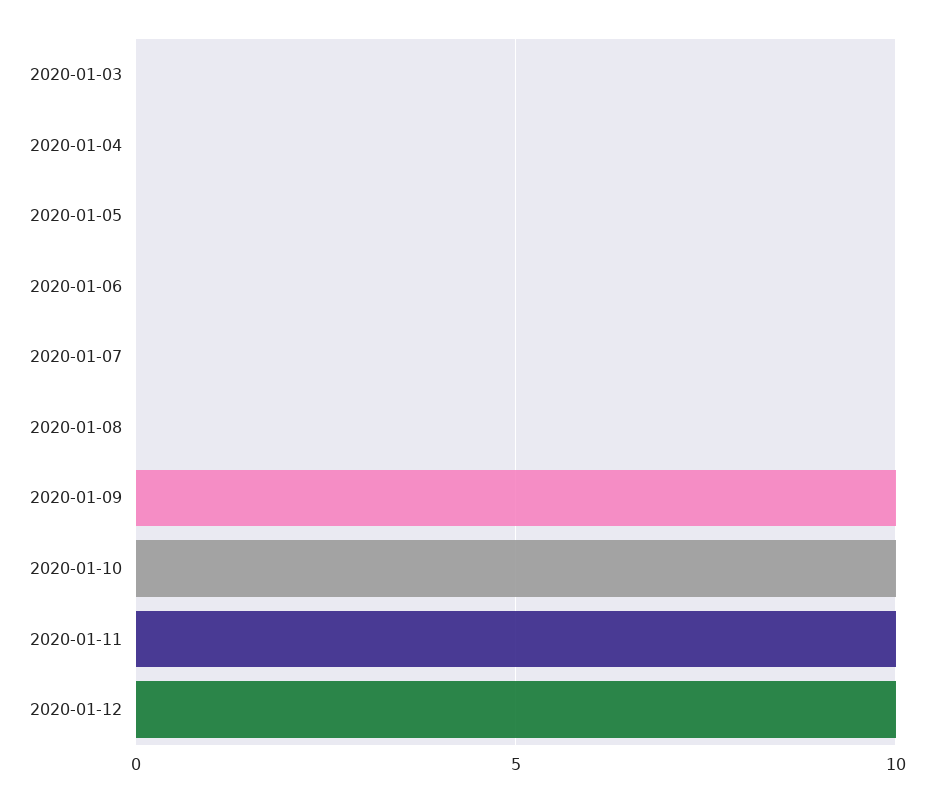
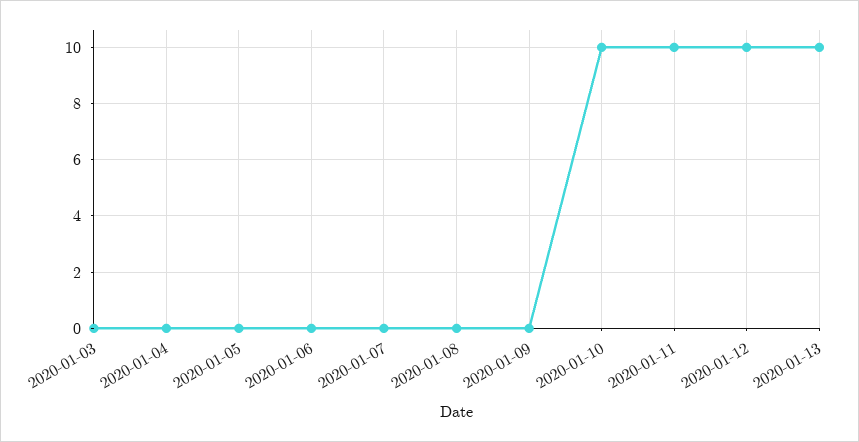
2020-01-09: 10 -> 0
2020-01-13: none -> 10

